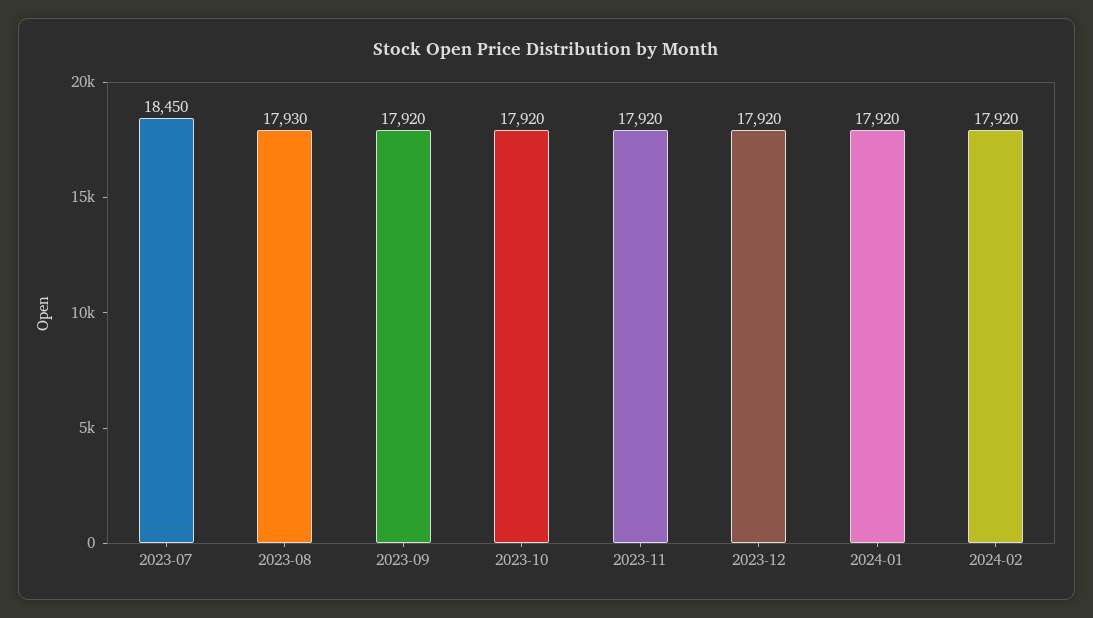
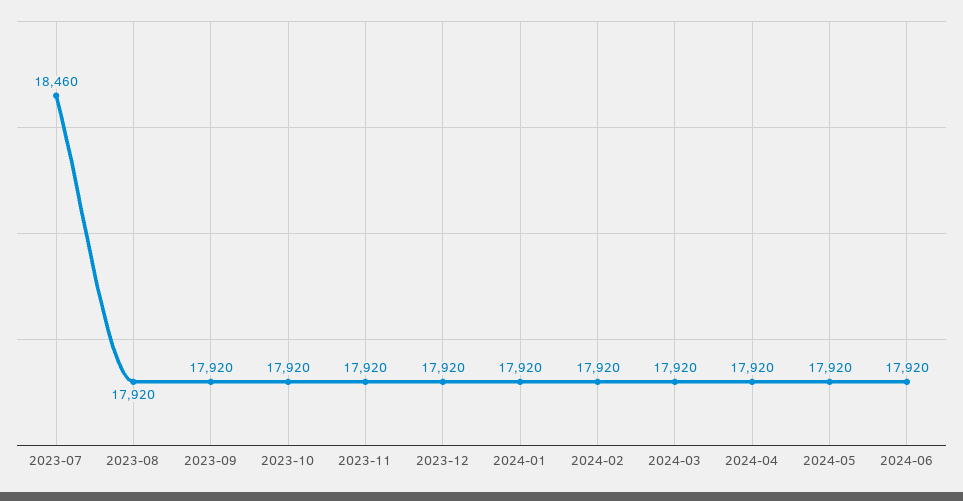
2023-07: 18450 -> 18460
2023-08: 17930 -> 17920
2024-03: none -> 17920
2024-04: none -> 17920
2024-05: none -> 17920
2024-06: none -> 17920

